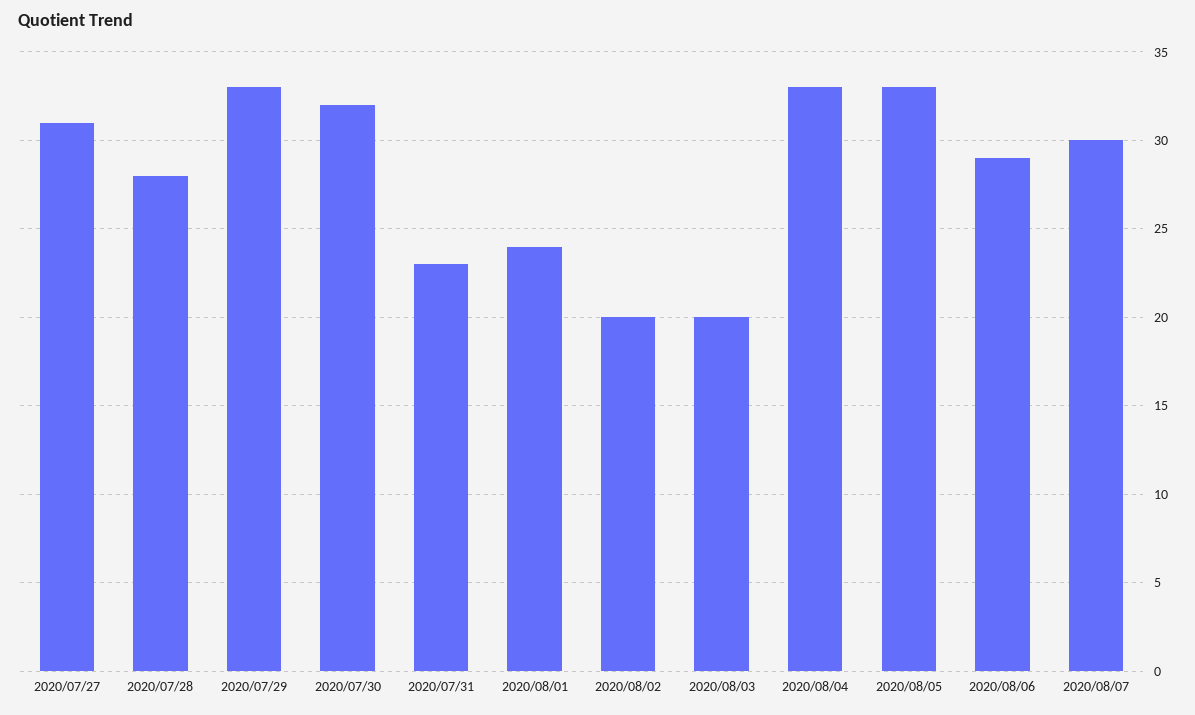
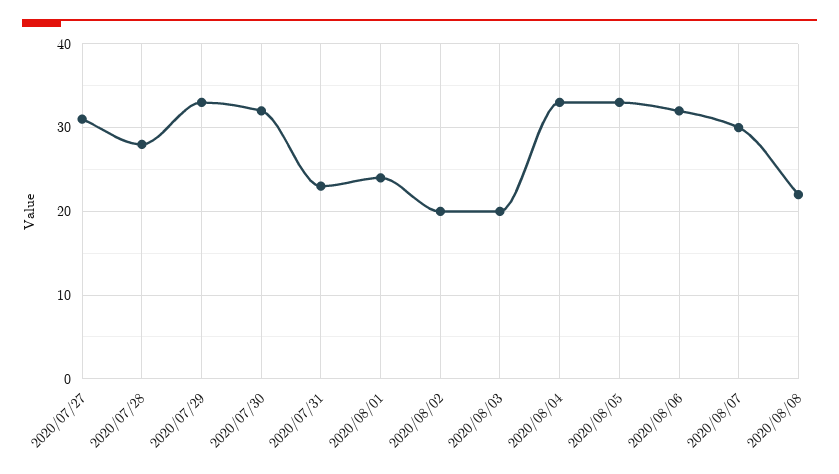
2020/08/06: 29 -> 32
2020/08/08: none -> 22

